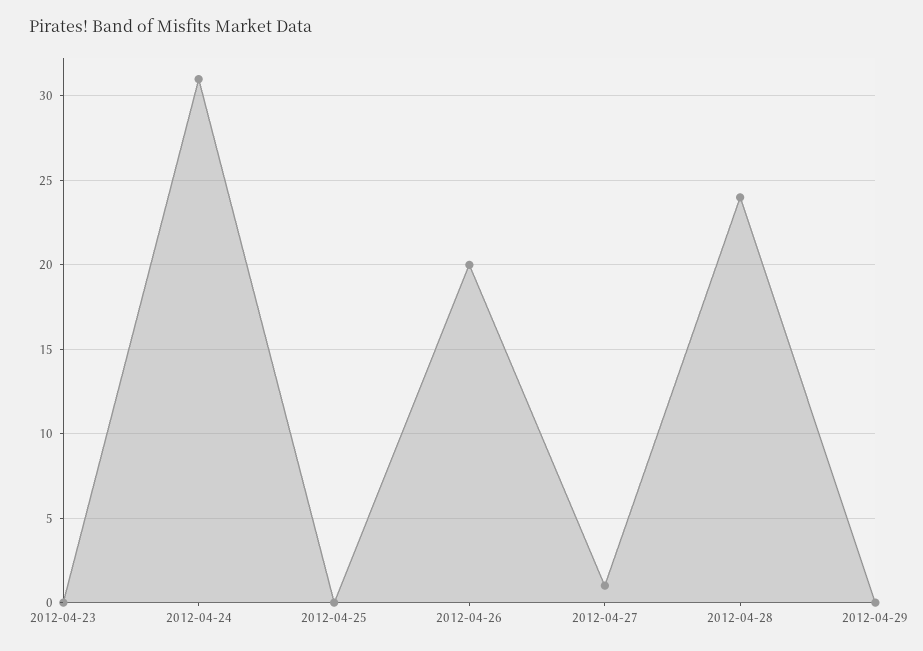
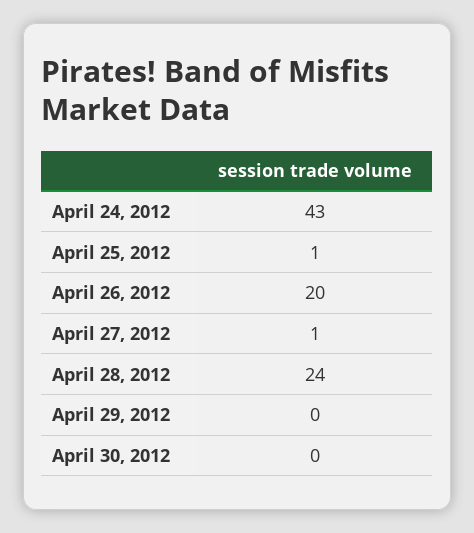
2012-04-23: 0 -> none
2012-04-24: 31 -> 43
2012-04-25: 0 -> 1
April 30, 2012: none -> 0

